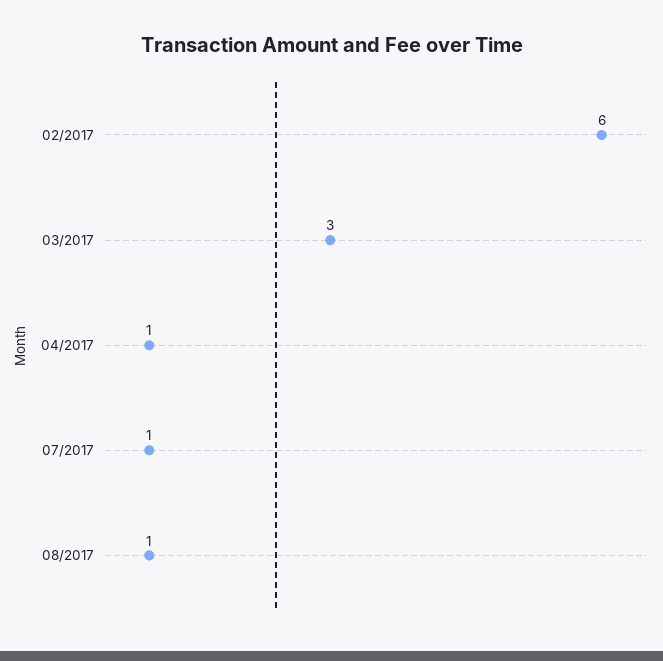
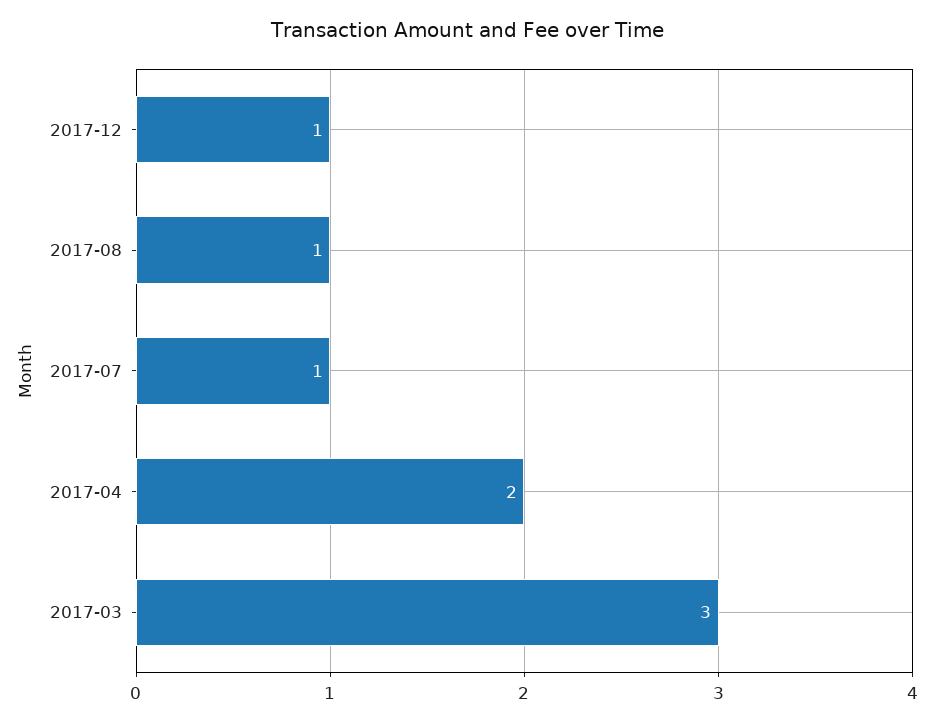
02/2017: 6 -> none
04/2017: 1 -> 2
2017-12: none -> 1

